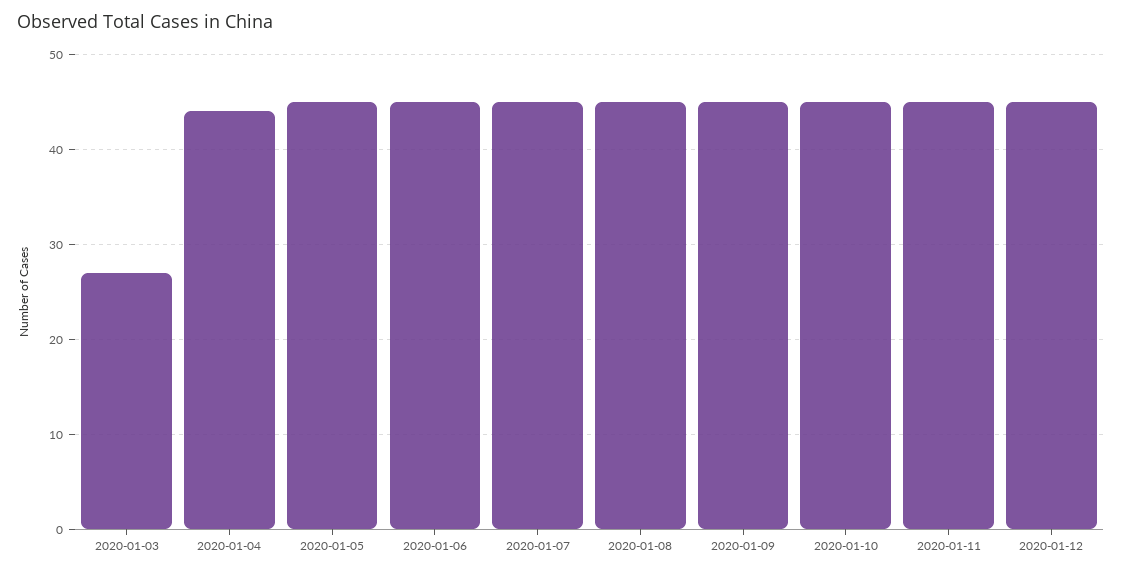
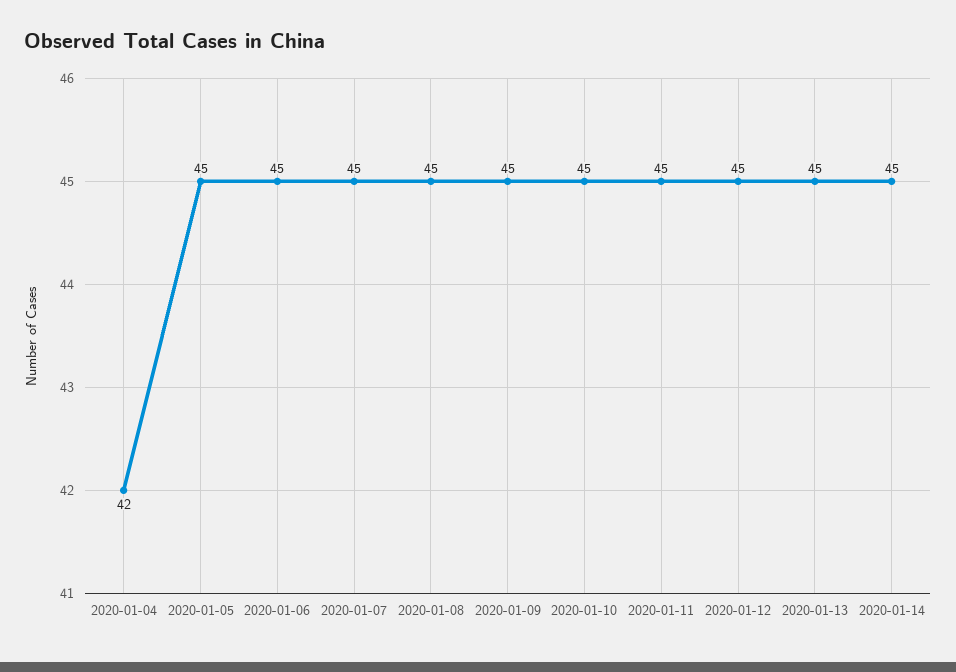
2020-01-03: 27 -> none
2020-01-04: 44 -> 42
2020-01-13: none -> 45
2020-01-14: none -> 45

